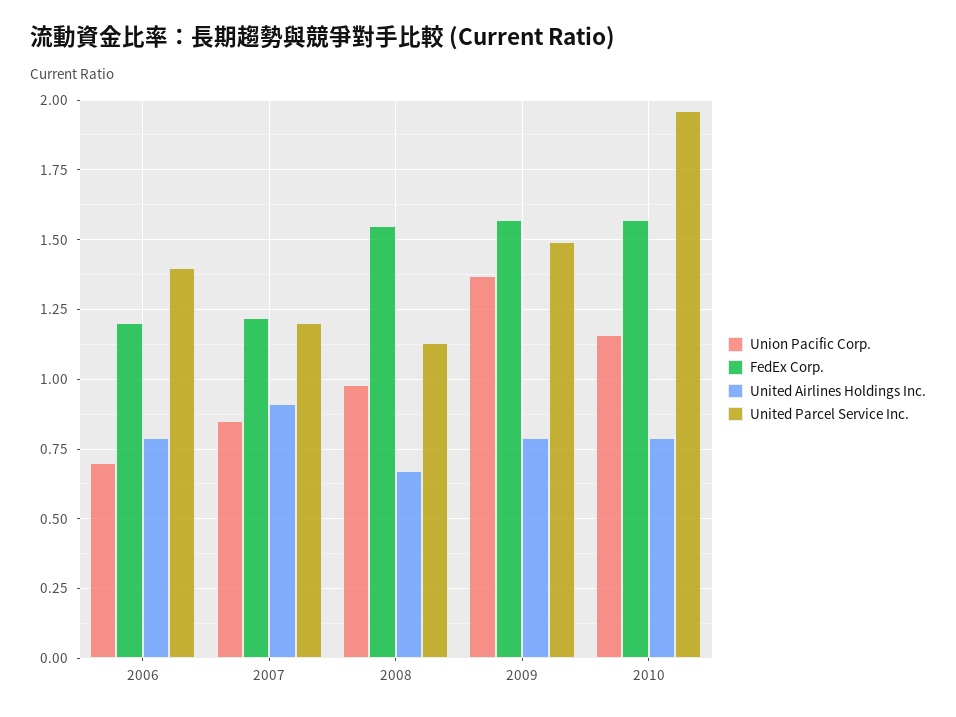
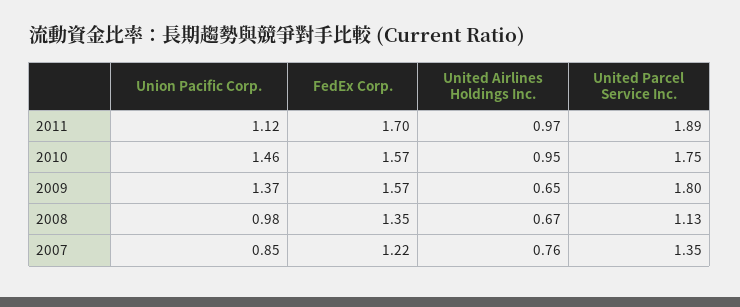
Union Pacific Corp., 2006: 0.7 -> none
FedEx Corp., 2006: 1.2 -> none
United Airlines Holdings Inc., 2006: 0.8 -> none
United Parcel Service Inc., 2006: 1.4 -> none
United Airlines Holdings Inc., 2007: 0.9 -> 0.76
United Parcel Service Inc., 2007: 1.2 -> 1.35
FedEx Corp., 2008: 1.55 -> 1.35
United Airlines Holdings Inc., 2009: 0.8 -> 0.65
United Parcel Service Inc., 2009: 1.5 -> 1.8
Union Pacific Corp., 2010: 1.15 -> 1.46
United Airlines Holdings Inc., 2010: 0.8 -> 0.95
United Parcel Service Inc., 2010: 1.95 -> 1.75
Union Pacific Corp., 2011: none -> 1.12
FedEx Corp., 2011: none -> 1.7
United Airlines Holdings Inc., 2011: none -> 0.97
United Parcel Service Inc., 2011: none -> 1.89

